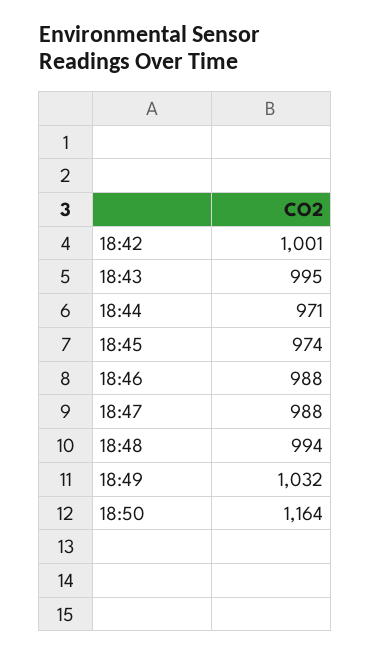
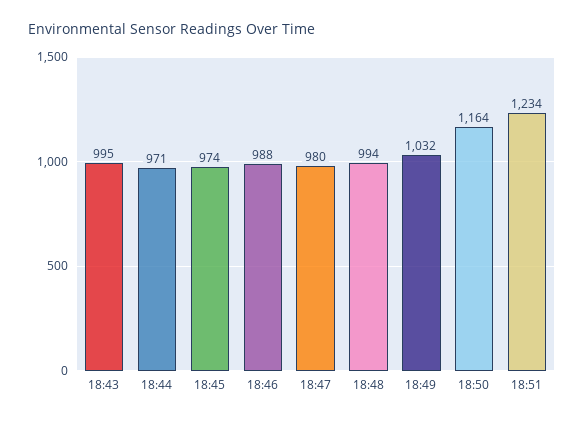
18:42: 1001 -> none
18:47: 988 -> 980
18:51: none -> 1234

